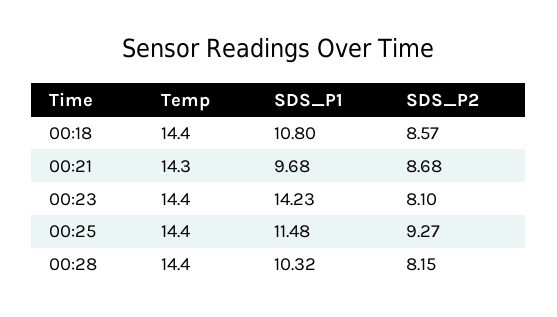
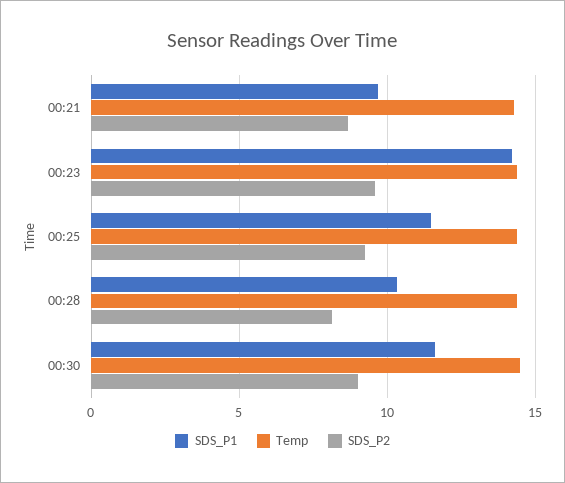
Temp, 00:18: 14.4 -> none
SDS_P1, 00:18: 10.8 -> none
SDS_P2, 00:18: 8.57 -> none
SDS_P2, 00:23: 8.1 -> 9.5
SDS_P1, 00:30: none -> 11.5
Temp, 00:30: none -> 14.5
SDS_P2, 00:30: none -> 9

